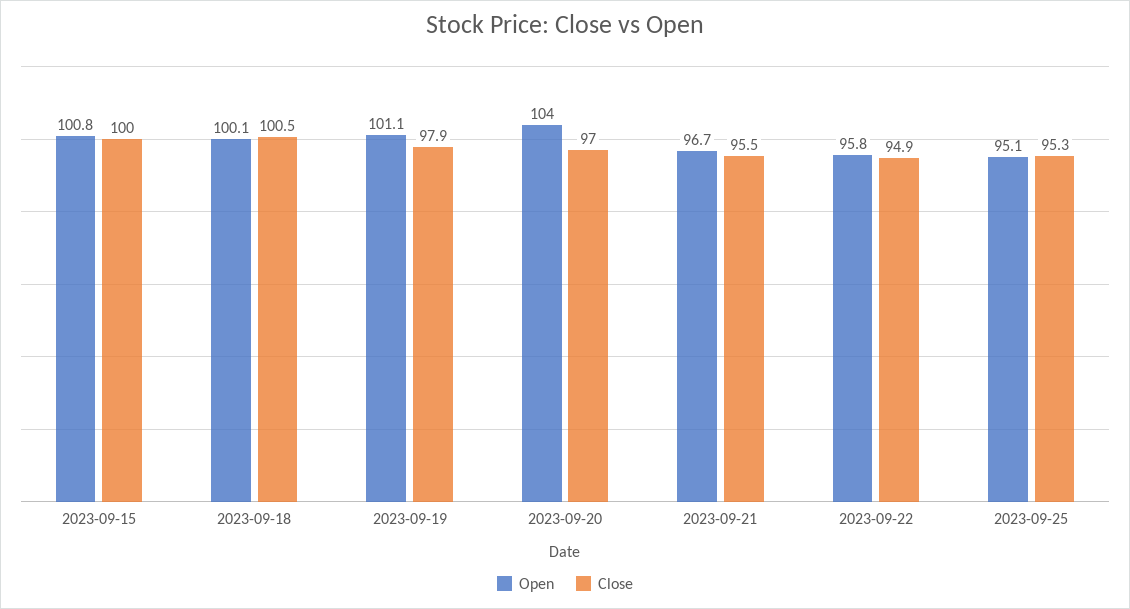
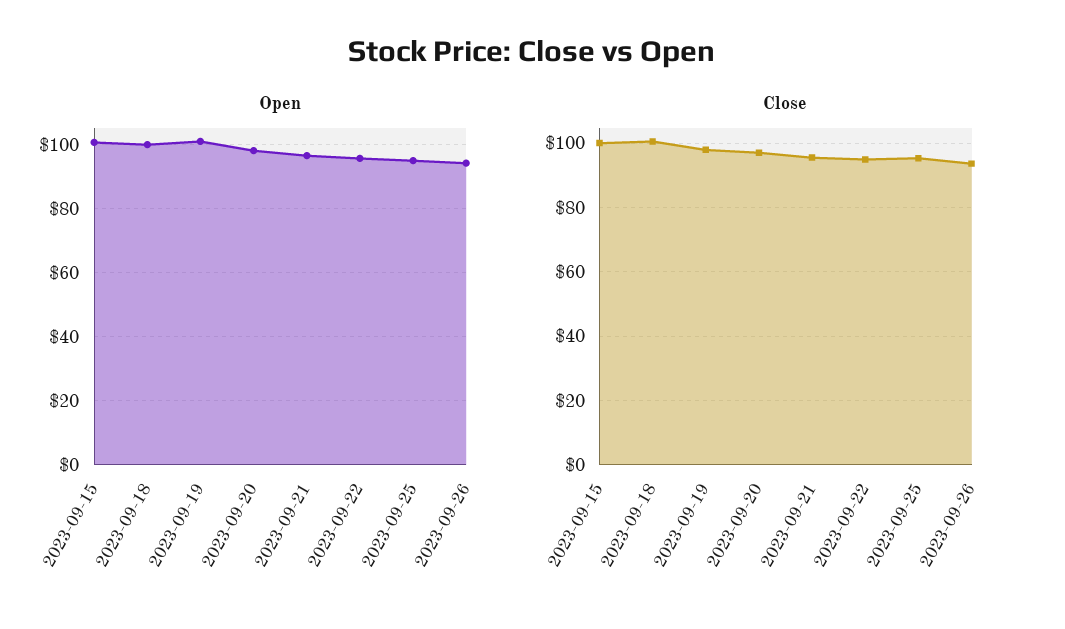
Open, 2023-09-20: 104 -> 98
Open, 2023-09-26: none -> 94
Close, 2023-09-26: none -> 94

